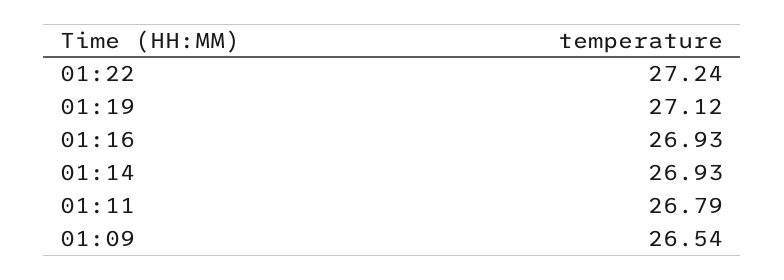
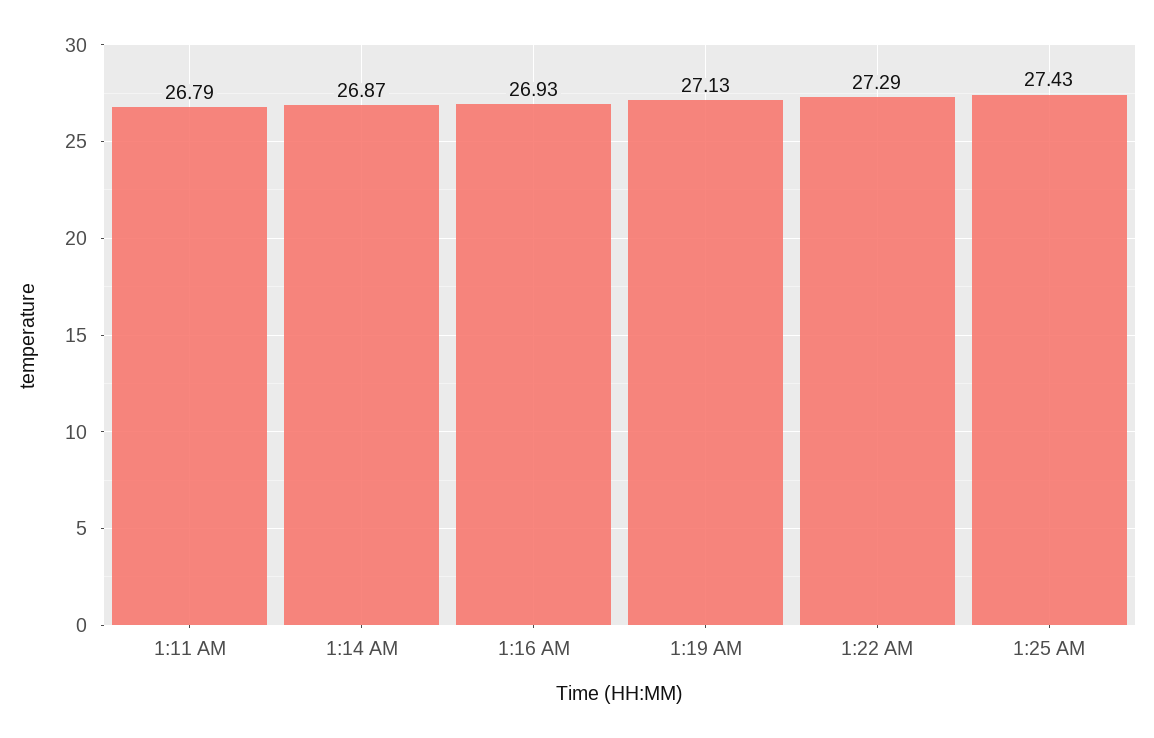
01:22: 27.24 -> 27.29
01:19: 27.12 -> 27.13
01:14: 26.93 -> 26.87
01:09: 26.54 -> none
1:25 AM: none -> 27.43

